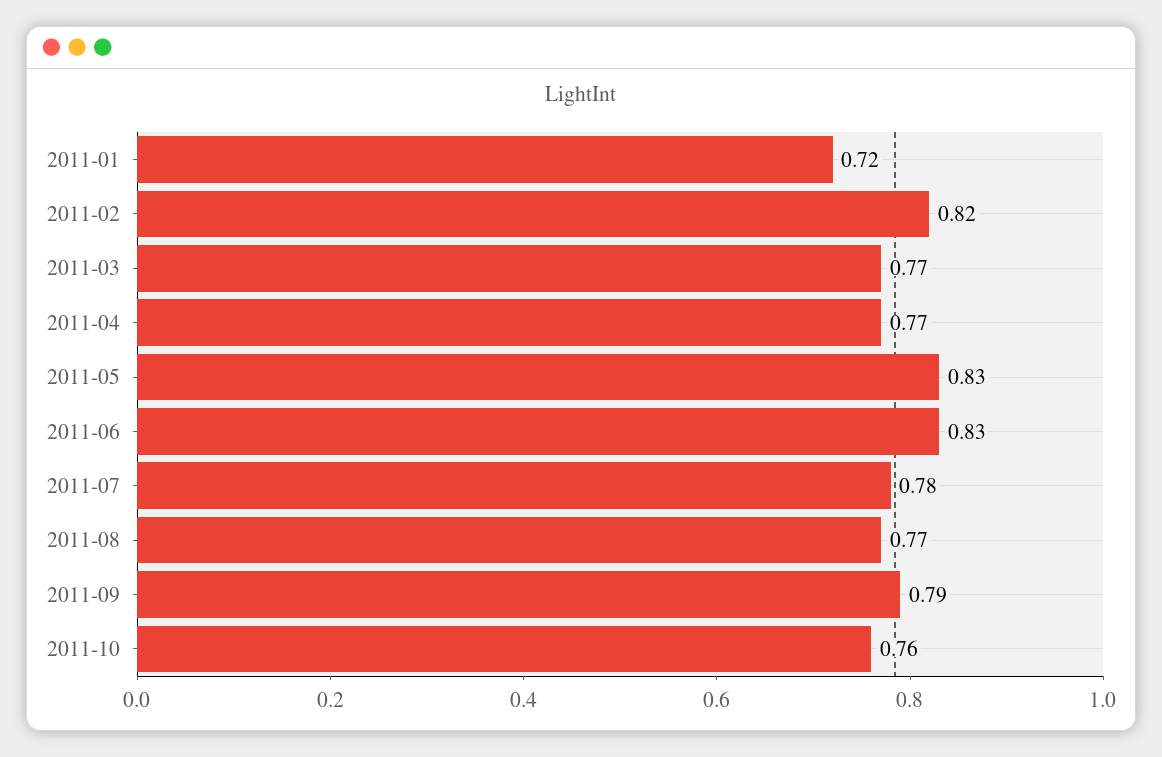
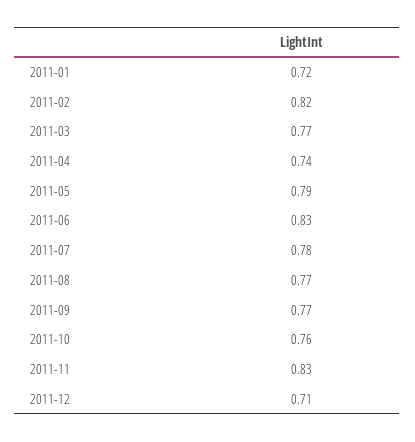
2011-04: 0.77 -> 0.74
2011-05: 0.83 -> 0.79
2011-09: 0.79 -> 0.77
2011-11: none -> 0.83
2011-12: none -> 0.71

